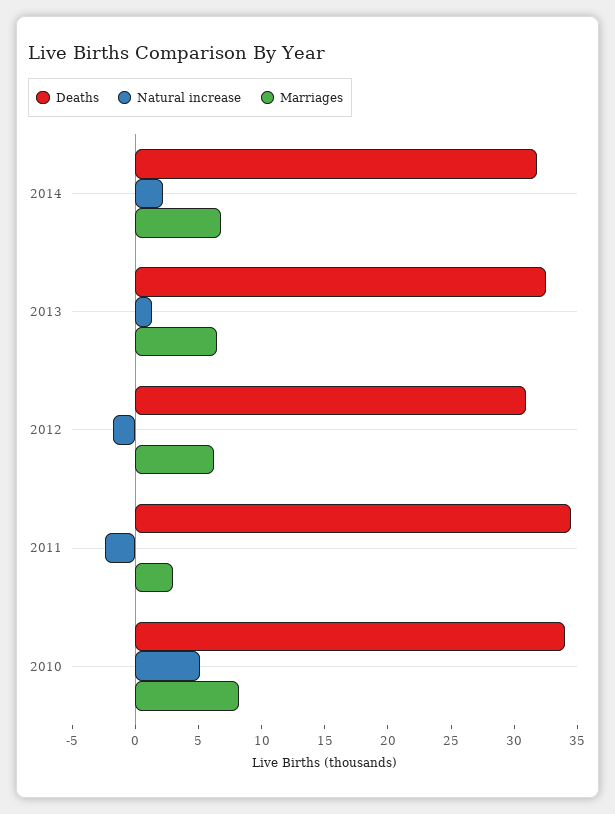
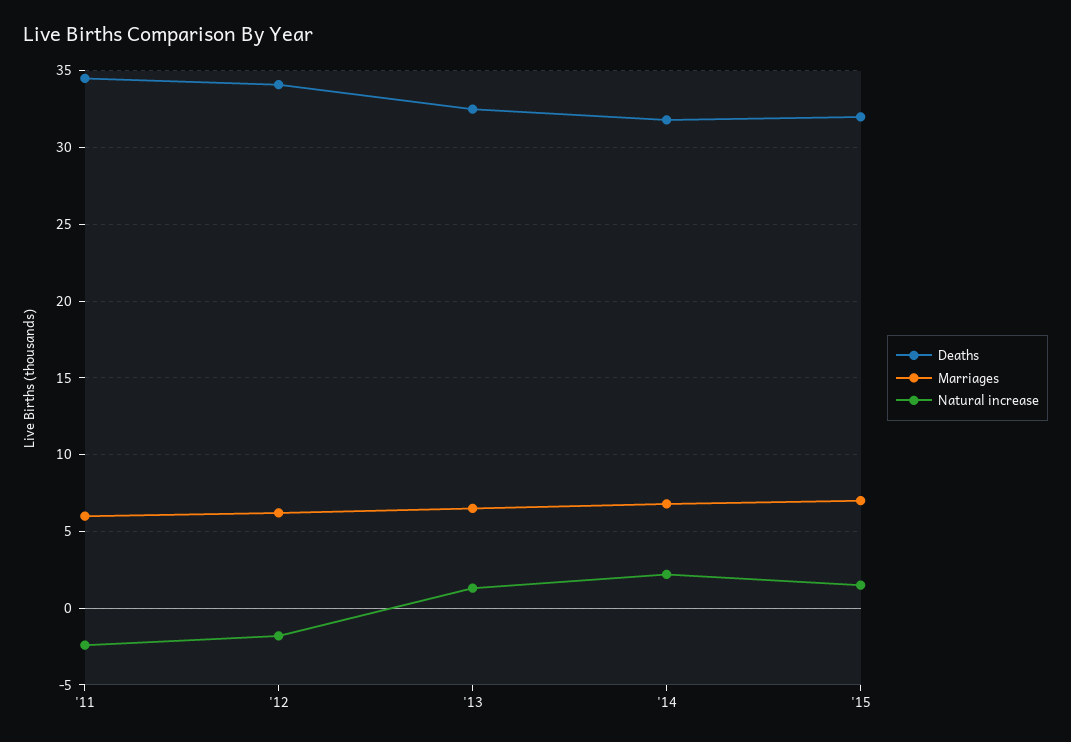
Deaths, 2012: 31 -> 34
Marriages, 2011: 3 -> 6
Deaths, 2010: 34 -> none
Natural increase, 2010: 5 -> none
Marriages, 2010: 8 -> none
Deaths, '15: none -> 32
Marriages, '15: none -> 7
Natural increase, '15: none -> 1.5

